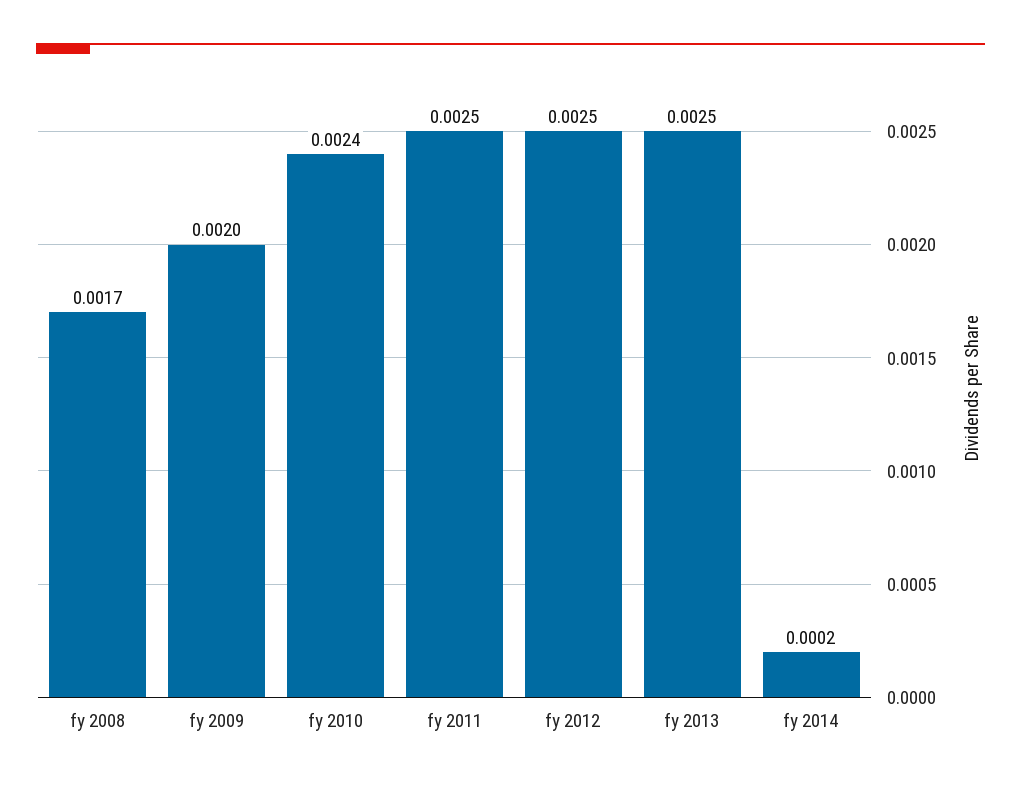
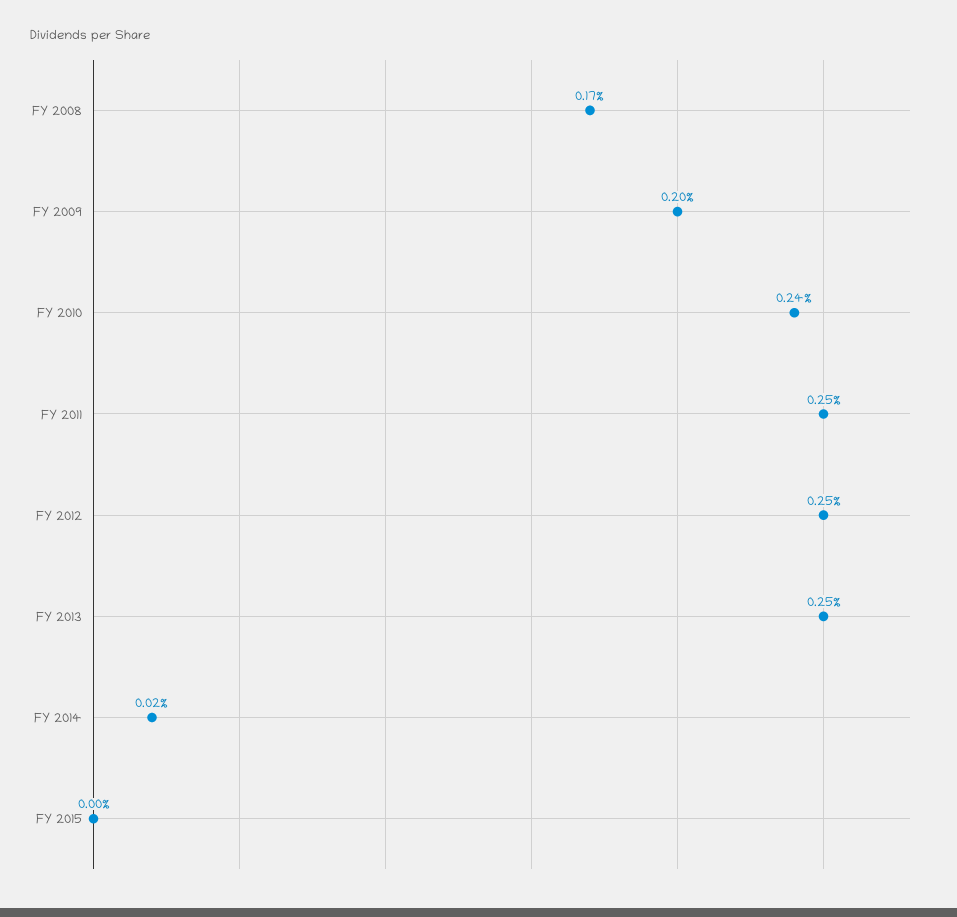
FY 2015: none -> 0

